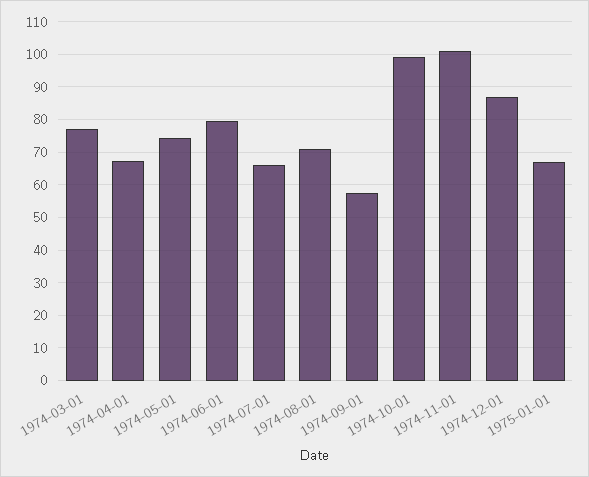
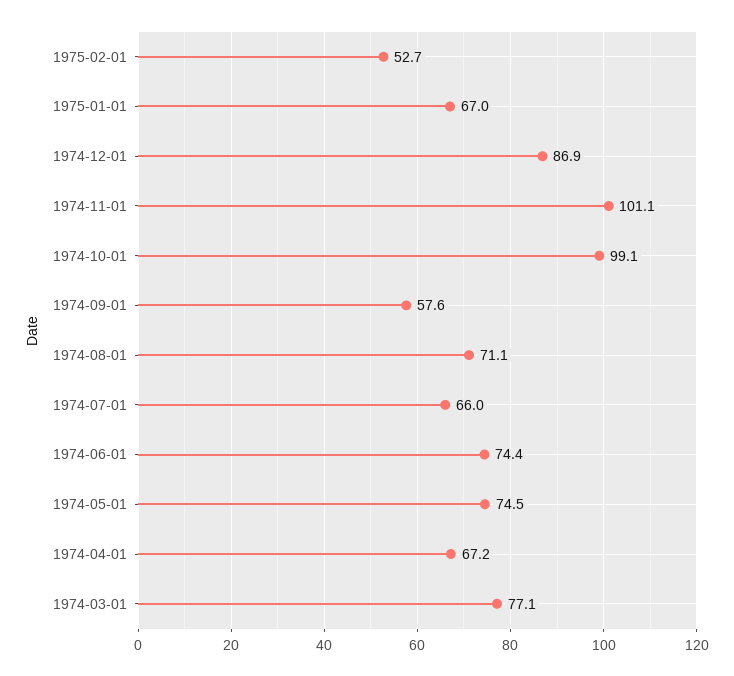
1974-06-01: 80 -> 74.4
1975-02-01: none -> 52.7

